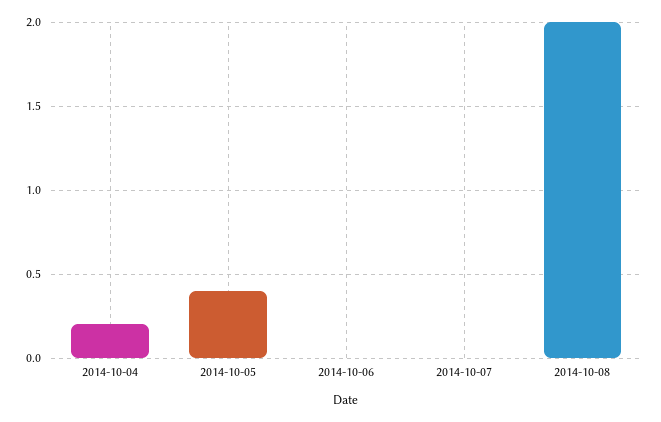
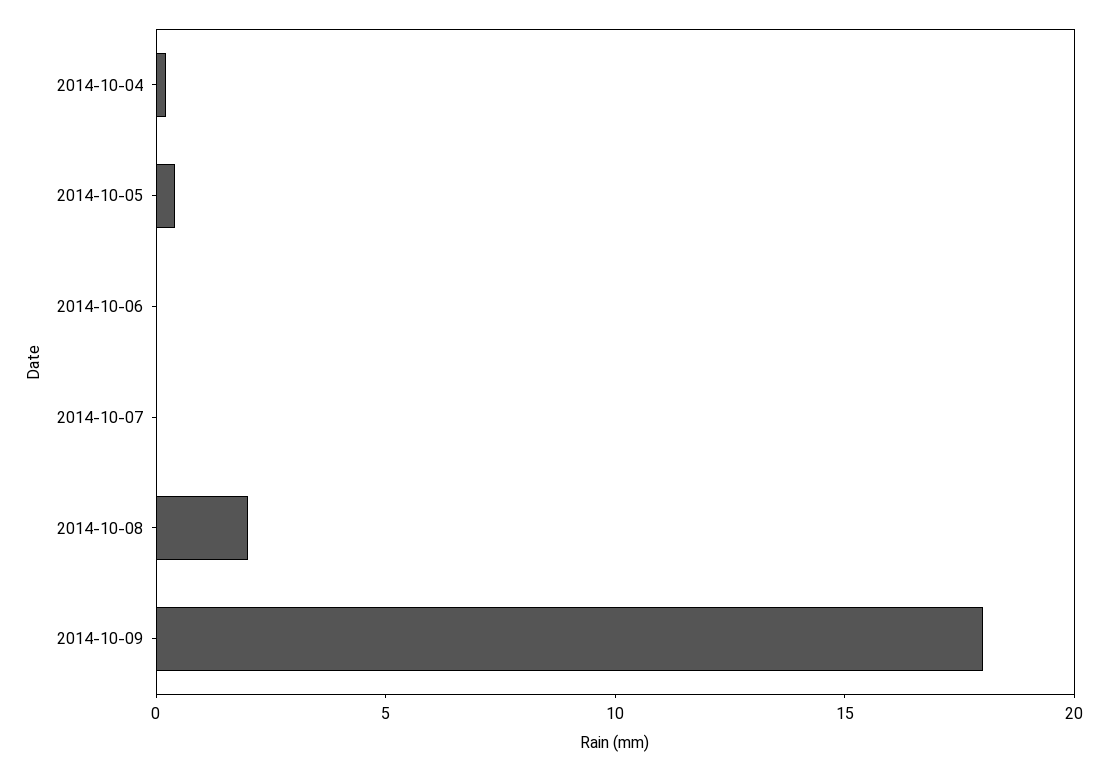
2014-10-09: none -> 18

